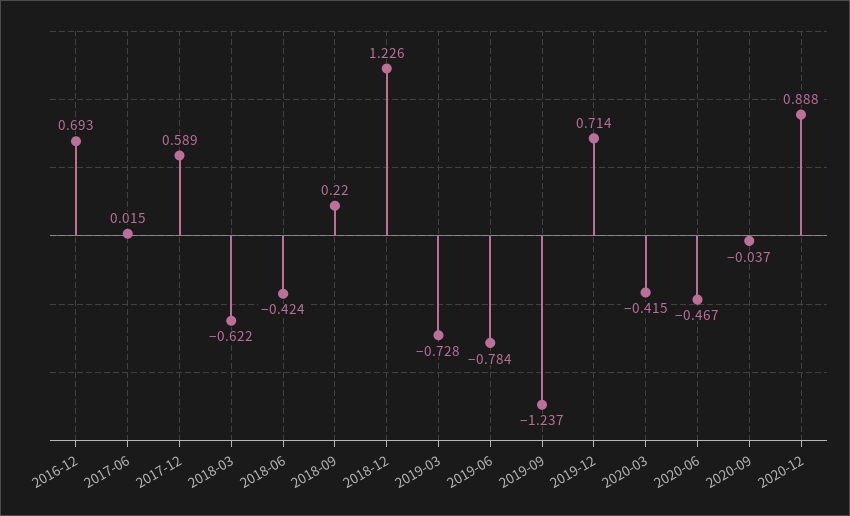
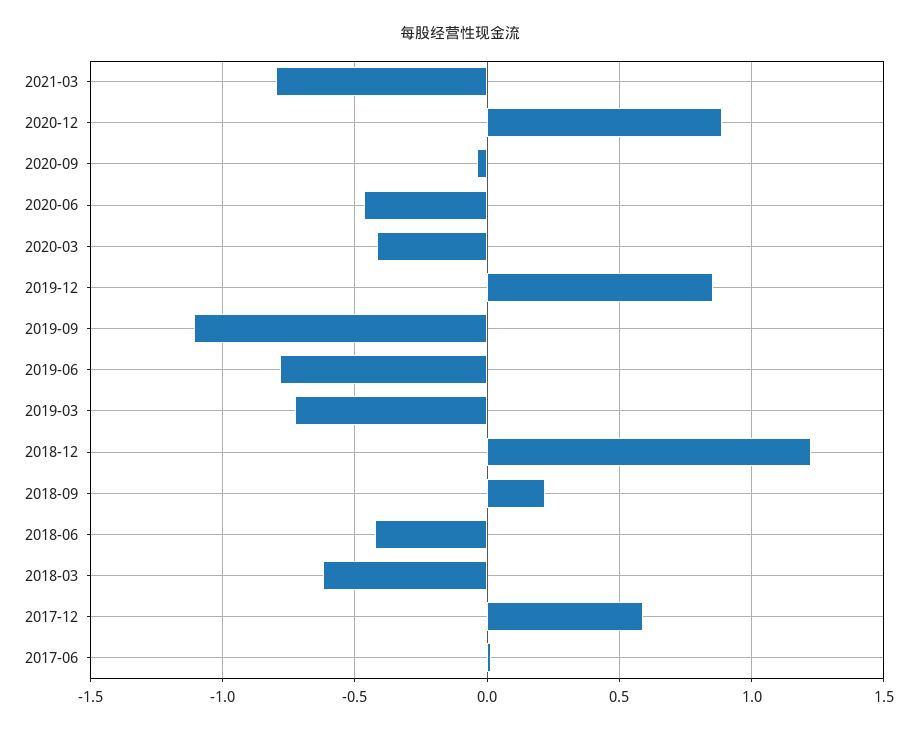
2016-12: 0.693 -> none
2019-09: -1.237 -> -1.1
2019-12: 0.714 -> 0.85
2021-03: none -> -0.8

